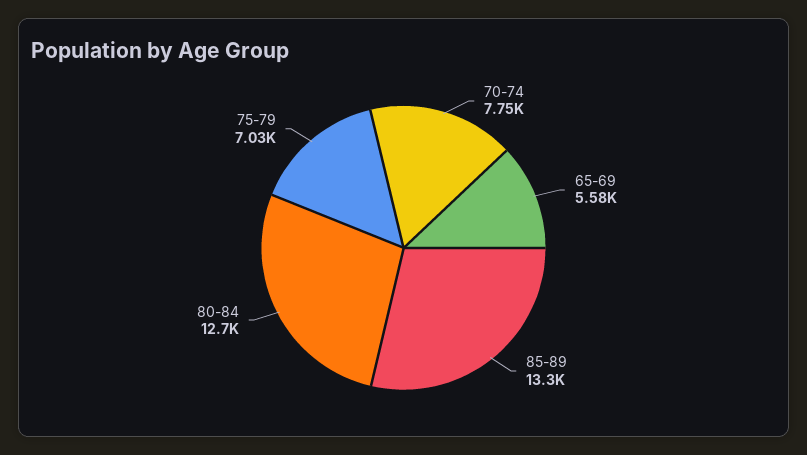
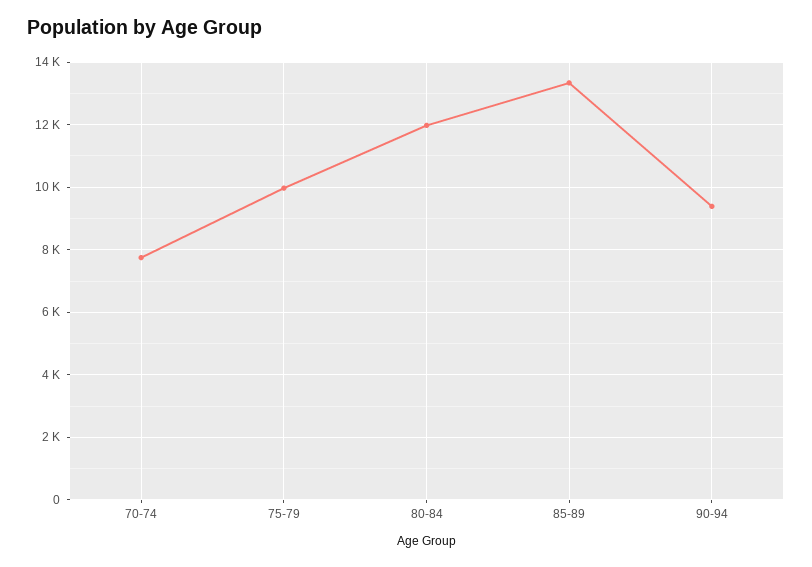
65-69: 5580 -> none
80-84: 12700 -> 12000
75-79: 7030 -> 10000
90-94: none -> 9400

